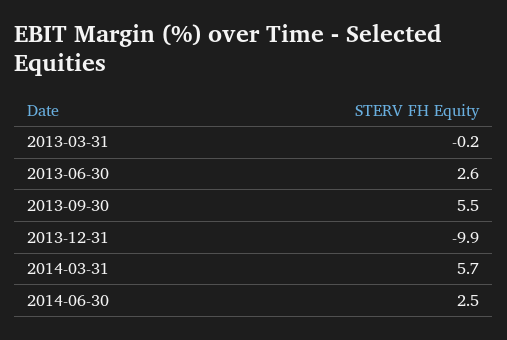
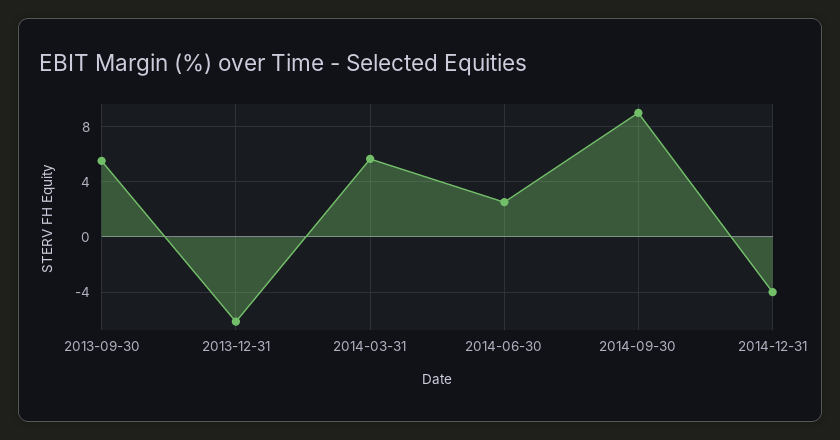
2013-03-31: -0.2 -> none
2013-06-30: 2.6 -> none
2013-12-31: -9.9 -> -6
2014-09-30: none -> 9
2014-12-31: none -> -4

